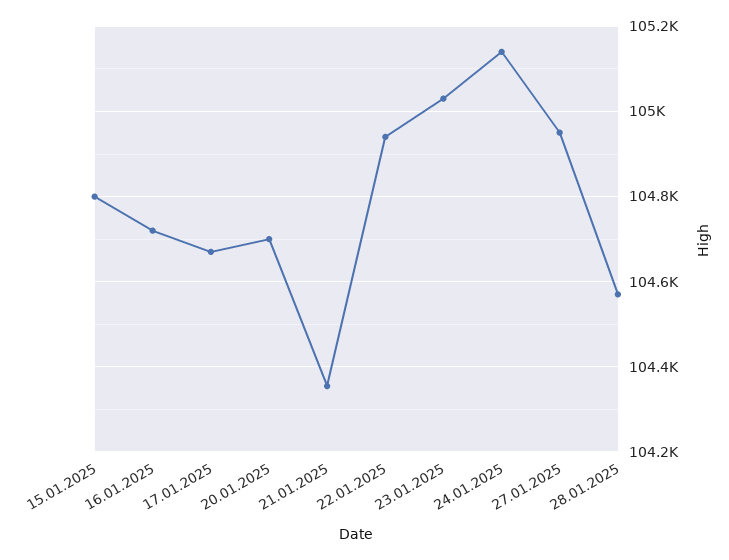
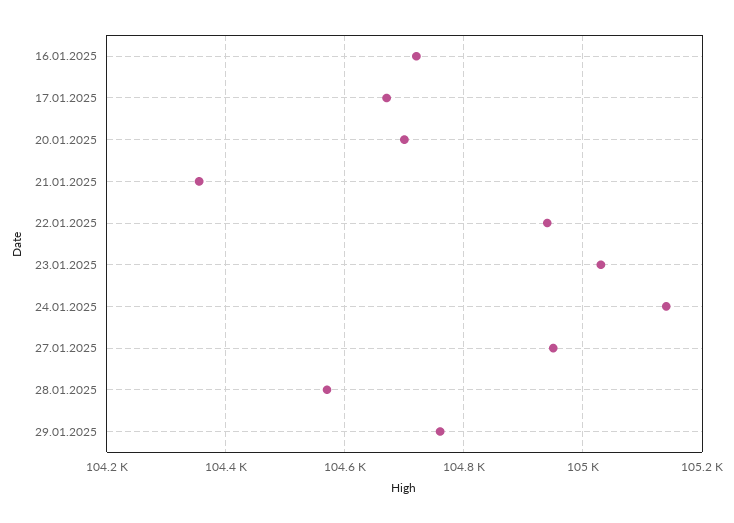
15.01.2025: 104800 -> none
29.01.2025: none -> 104760

